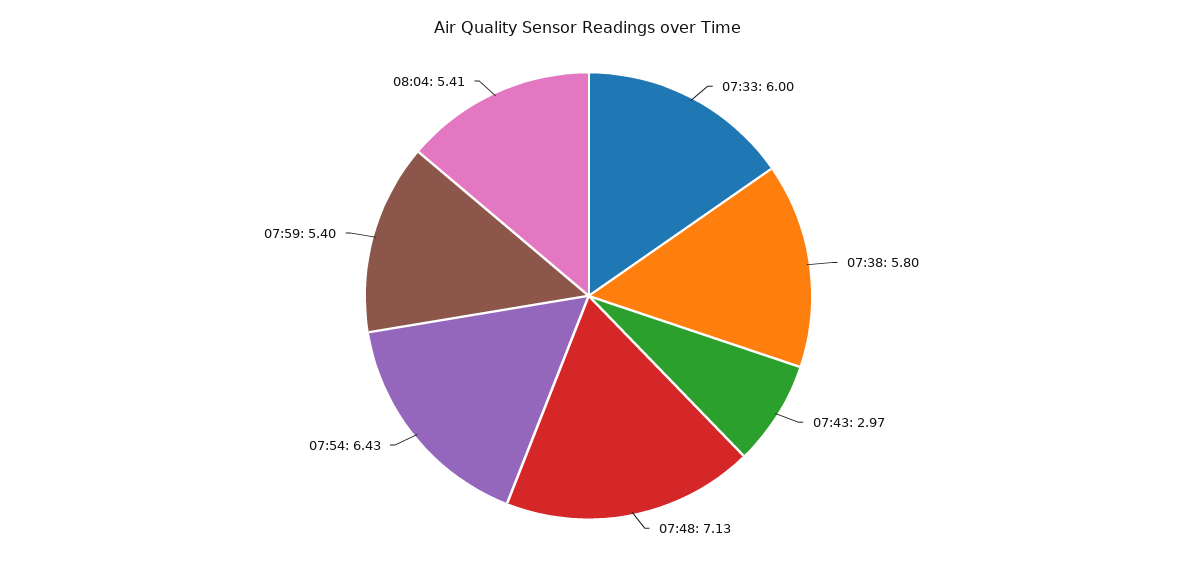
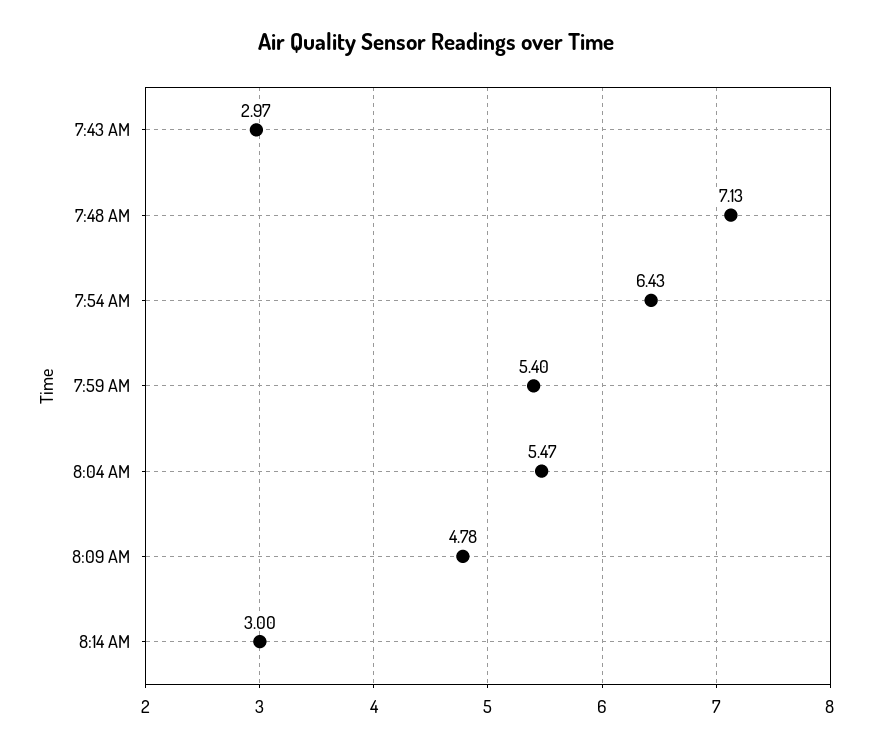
07:33: 6 -> none
07:38: 5.8 -> none
08:04: 5.41 -> 5.47
8:09 AM: none -> 4.78
8:14 AM: none -> 3

